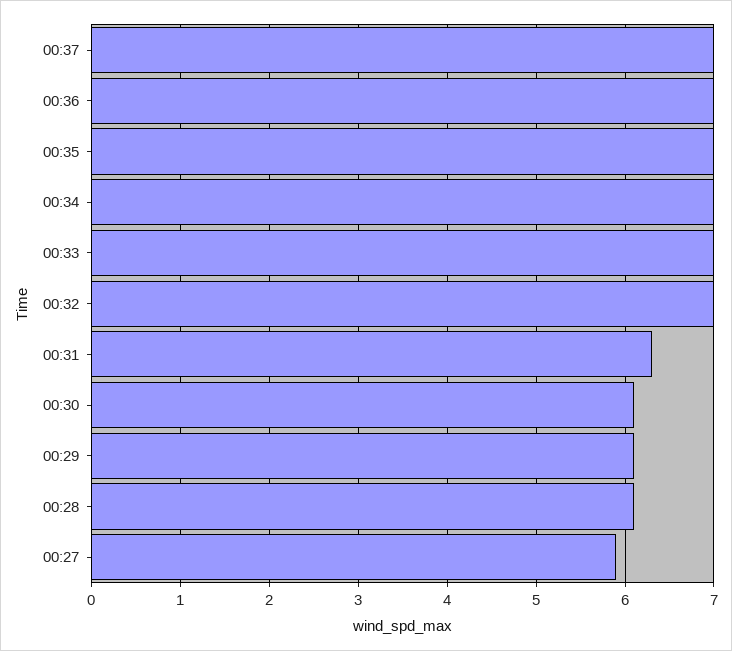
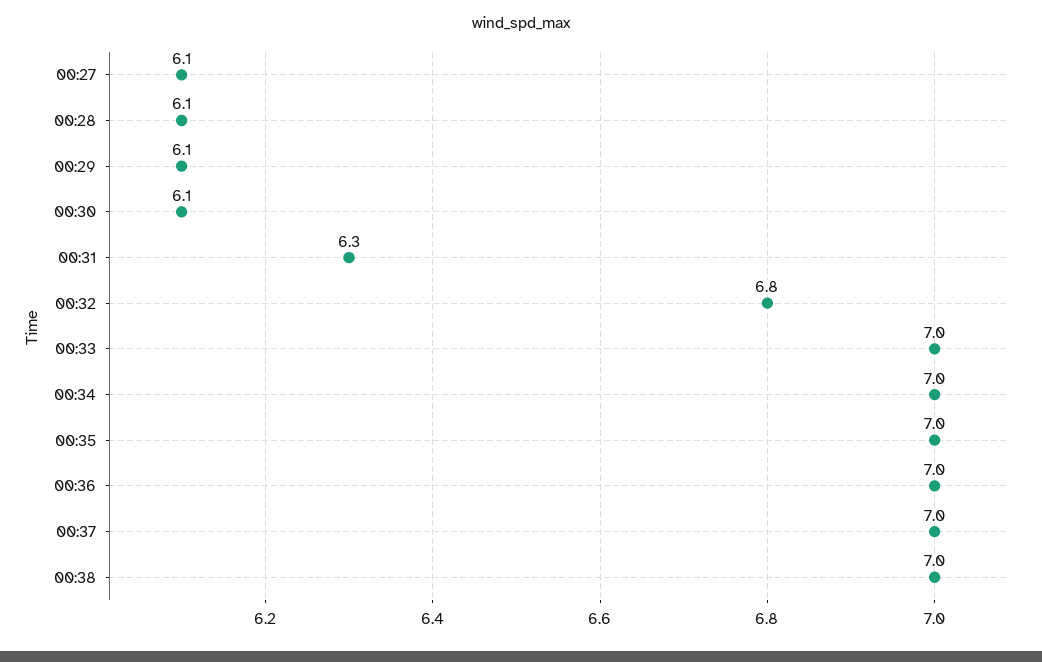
00:32: 7 -> 6.8
00:27: 5.9 -> 6.1
00:38: none -> 7

